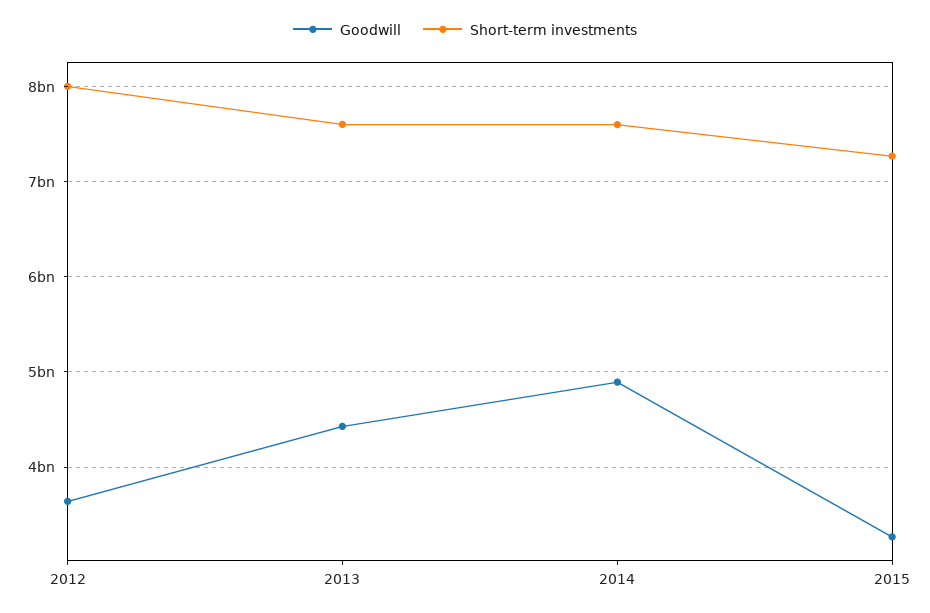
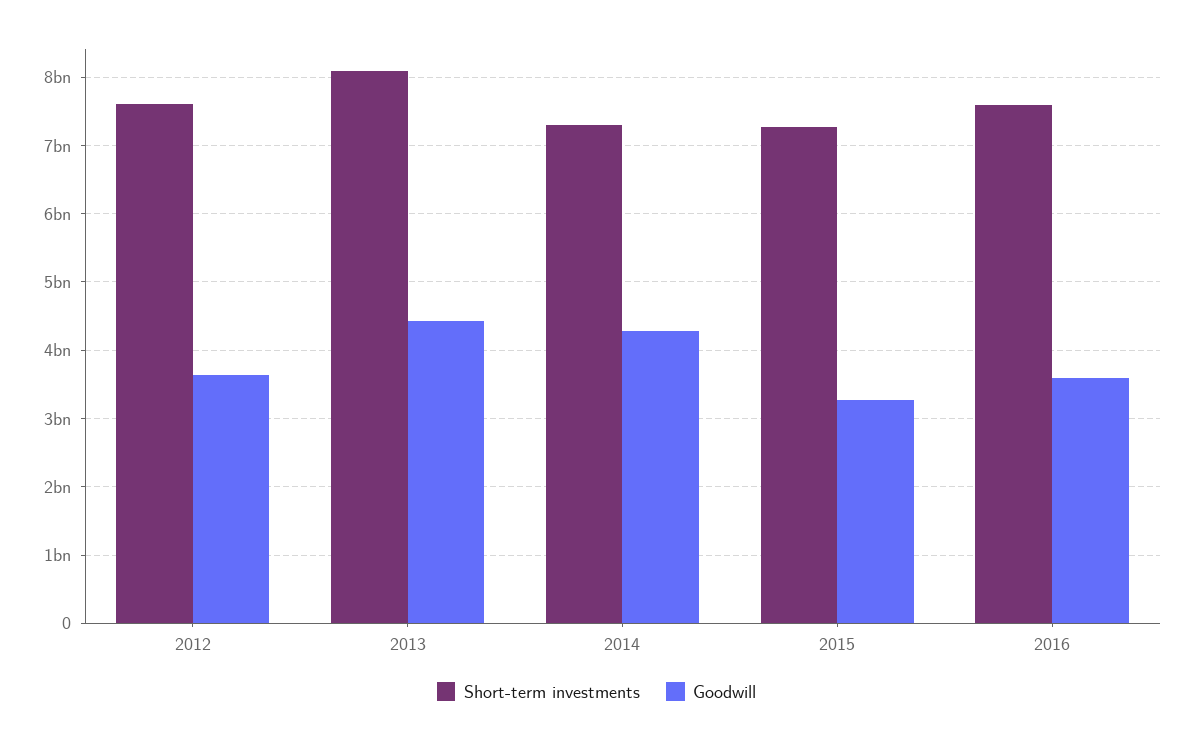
Short-term investments, 2012: 8000000000 -> 7600000000
Short-term investments, 2013: 7600000000 -> 8100000000
Goodwill, 2014: 4900000000 -> 4300000000
Short-term investments, 2014: 7600000000 -> 7300000000
Short-term investments, 2016: none -> 7600000000
Goodwill, 2016: none -> 3600000000

